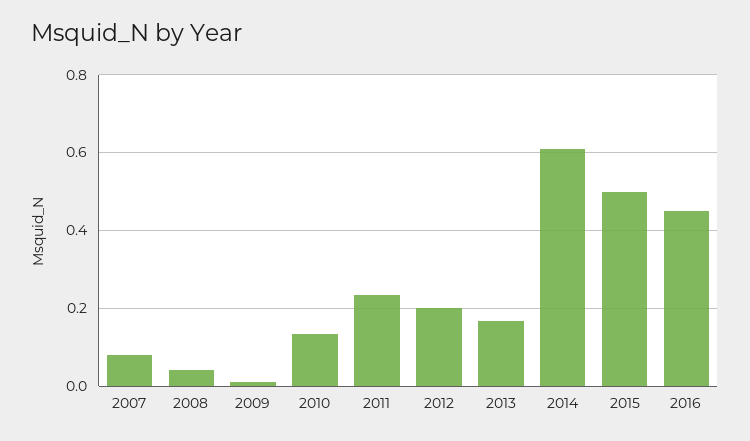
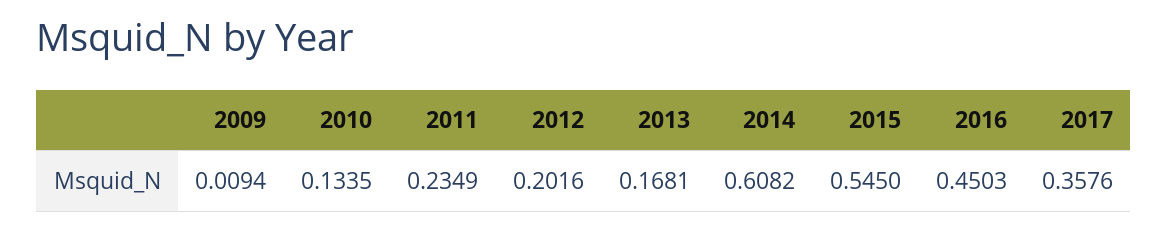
2007: 0.08 -> none
2008: 0.04 -> none
2015: 0.5 -> 0.545
2017: none -> 0.3576

